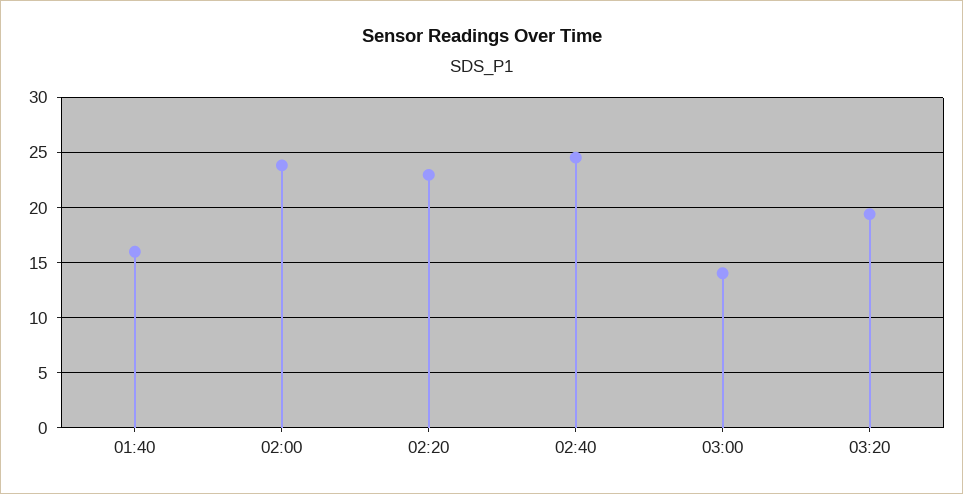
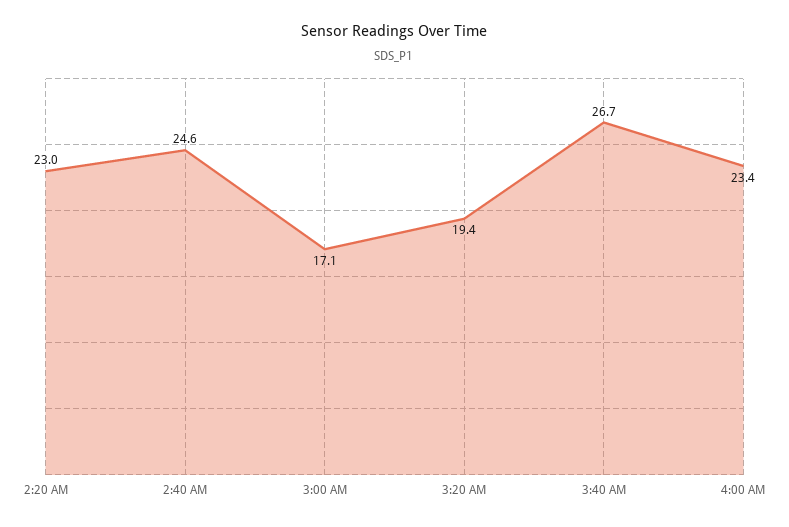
01:40: 16 -> none
02:00: 24 -> none
03:00: 14 -> 17.1
3:40 AM: none -> 26.7
4:00 AM: none -> 23.4

